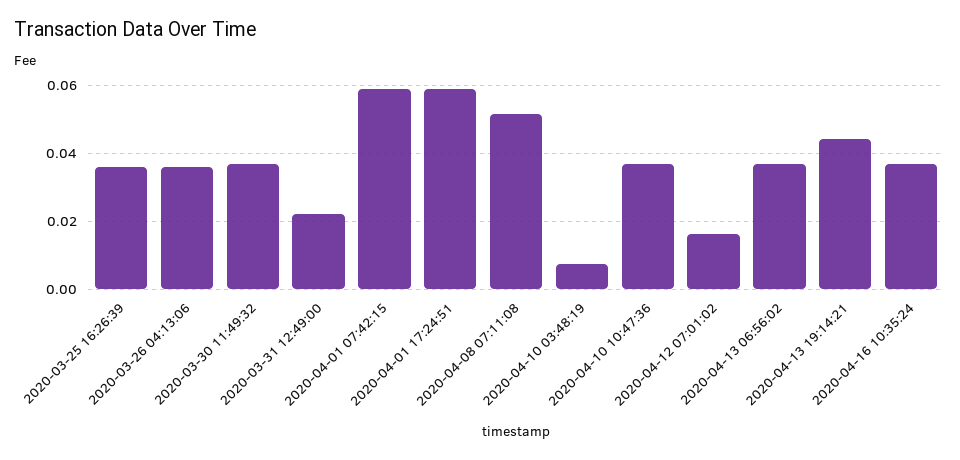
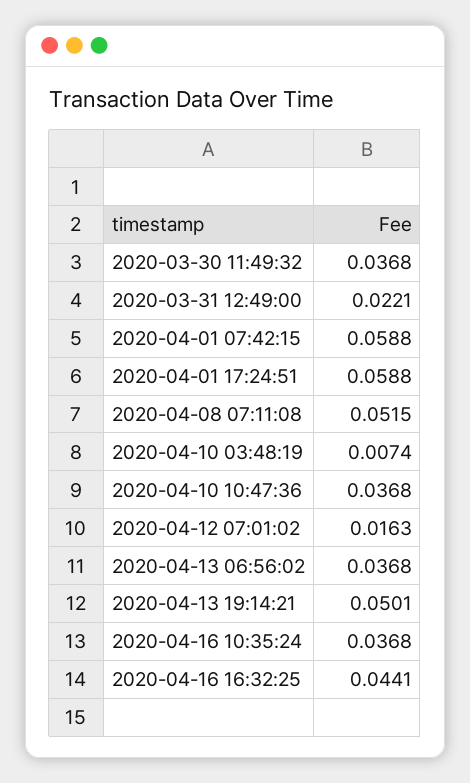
2020-03-25 16:26:39: 0.036 -> none
2020-03-26 04:13:06: 0.036 -> none
2020-04-13 19:14:21: 0.044 -> 0.0501
2020-04-16 16:32:25: none -> 0.0441

